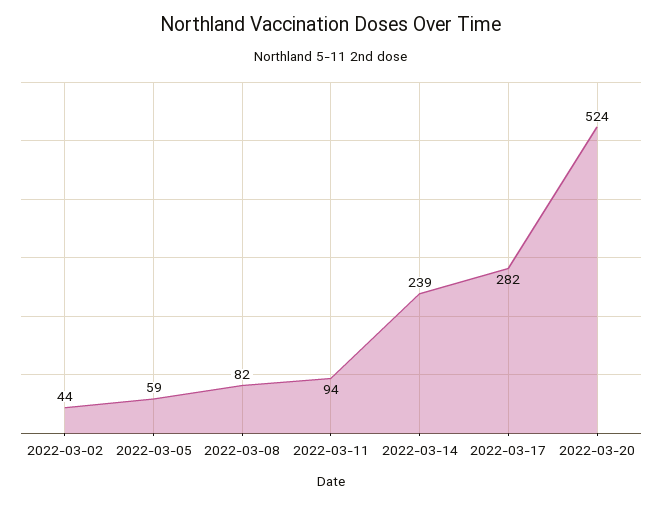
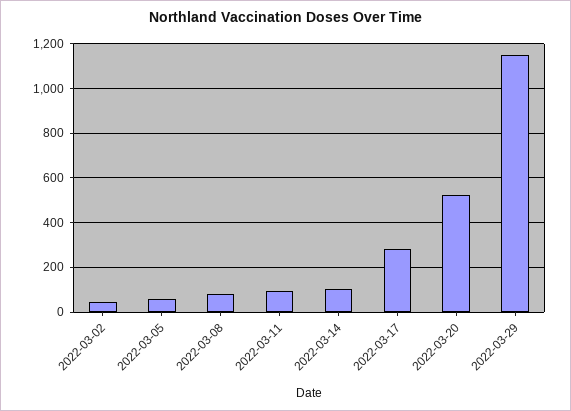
2022-03-14: 239 -> 100
2022-03-29: none -> 1150

